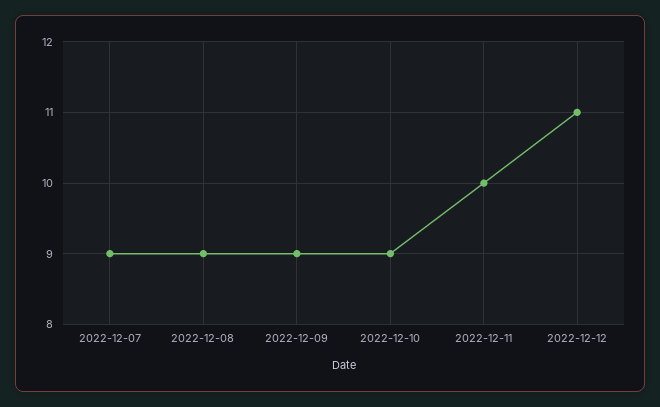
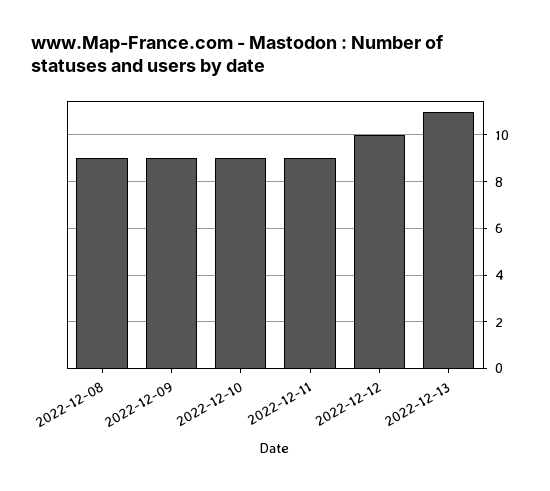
2022-12-07: 9 -> none
2022-12-11: 10 -> 9
2022-12-12: 11 -> 10
2022-12-13: none -> 11

